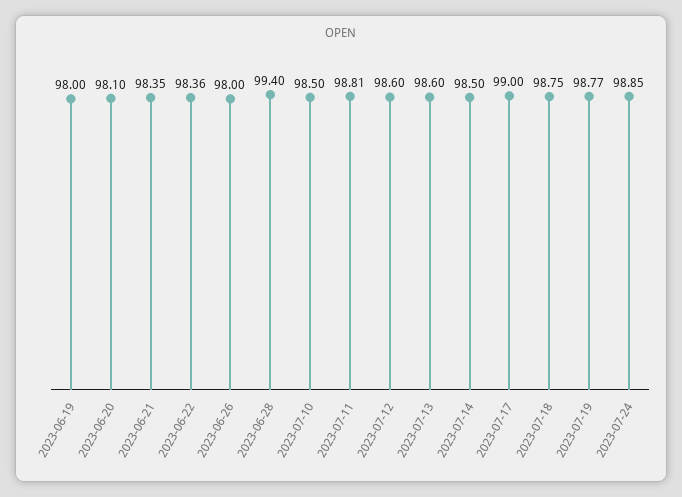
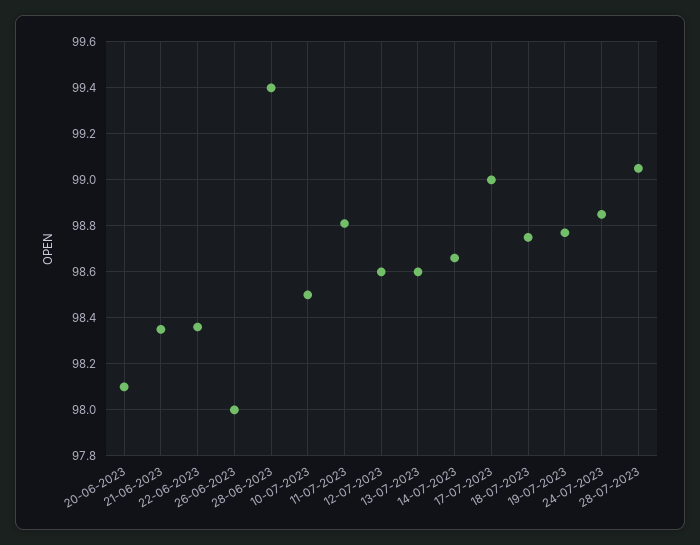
2023-06-19: 98 -> none
2023-07-14: 98.5 -> 98.65
28-07-2023: none -> 99.05

